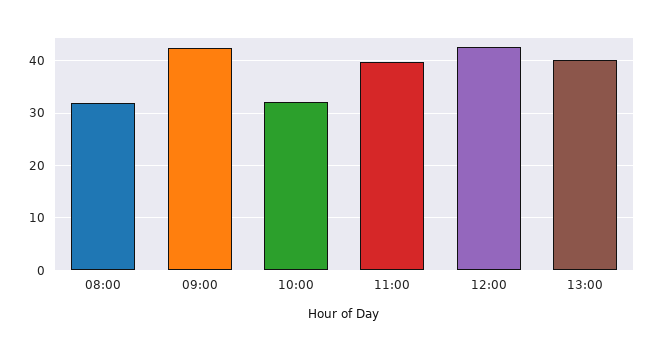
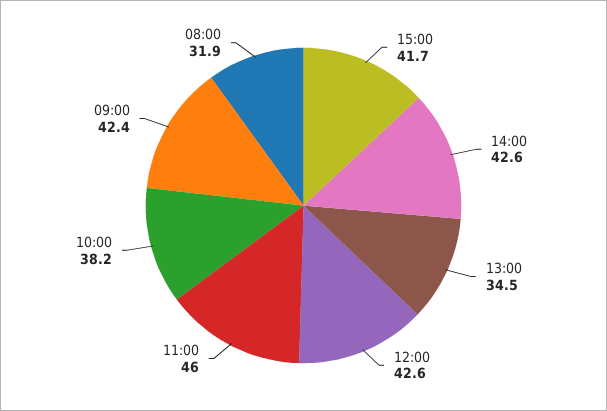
10:00: 32 -> 38.2
11:00: 40 -> 46
13:00: 40 -> 34.5
15:00: none -> 41.7
14:00: none -> 42.6

